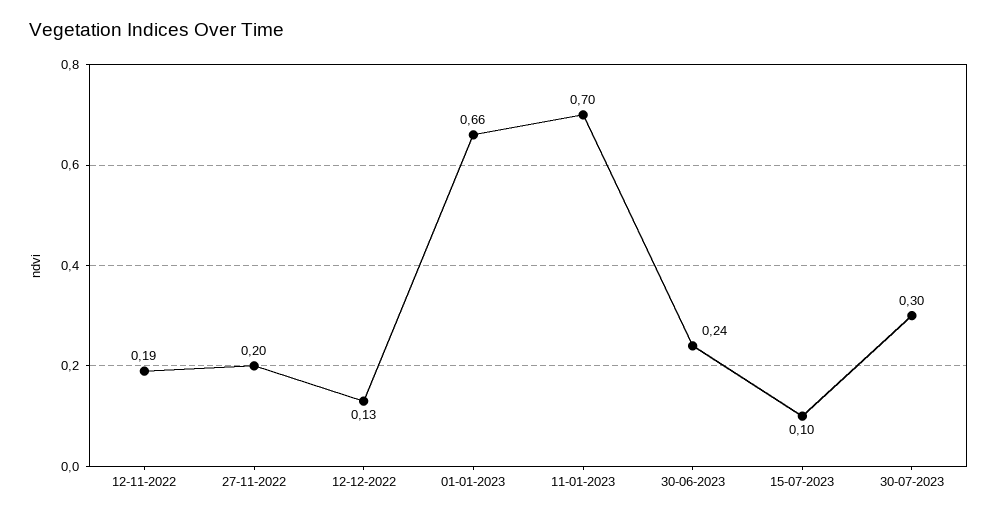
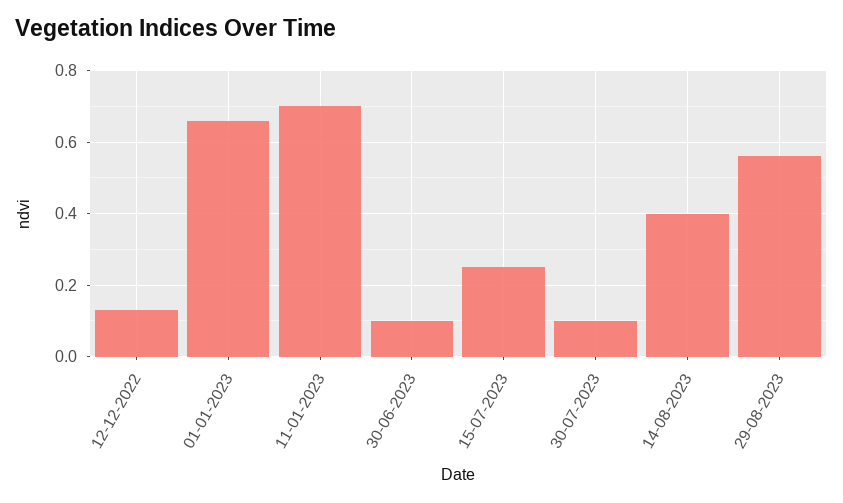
12-11-2022: 0.19 -> none
27-11-2022: 0.2 -> none
30-06-2023: 0.24 -> 0.1
15-07-2023: 0.1 -> 0.25
30-07-2023: 0.3 -> 0.1
14-08-2023: none -> 0.4
29-08-2023: none -> 0.55

